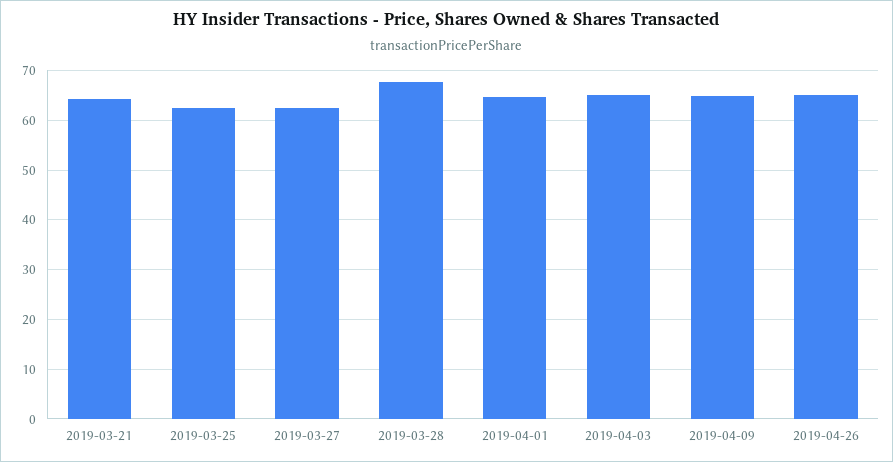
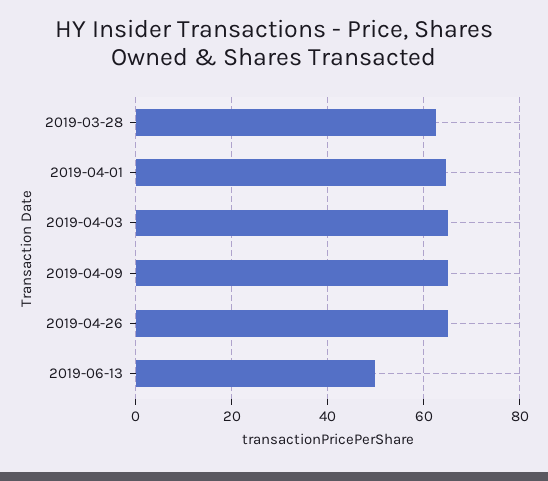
2019-03-21: 64 -> none
2019-03-25: 62 -> none
2019-03-27: 62 -> none
2019-03-28: 68 -> 62
2019-06-13: none -> 50

